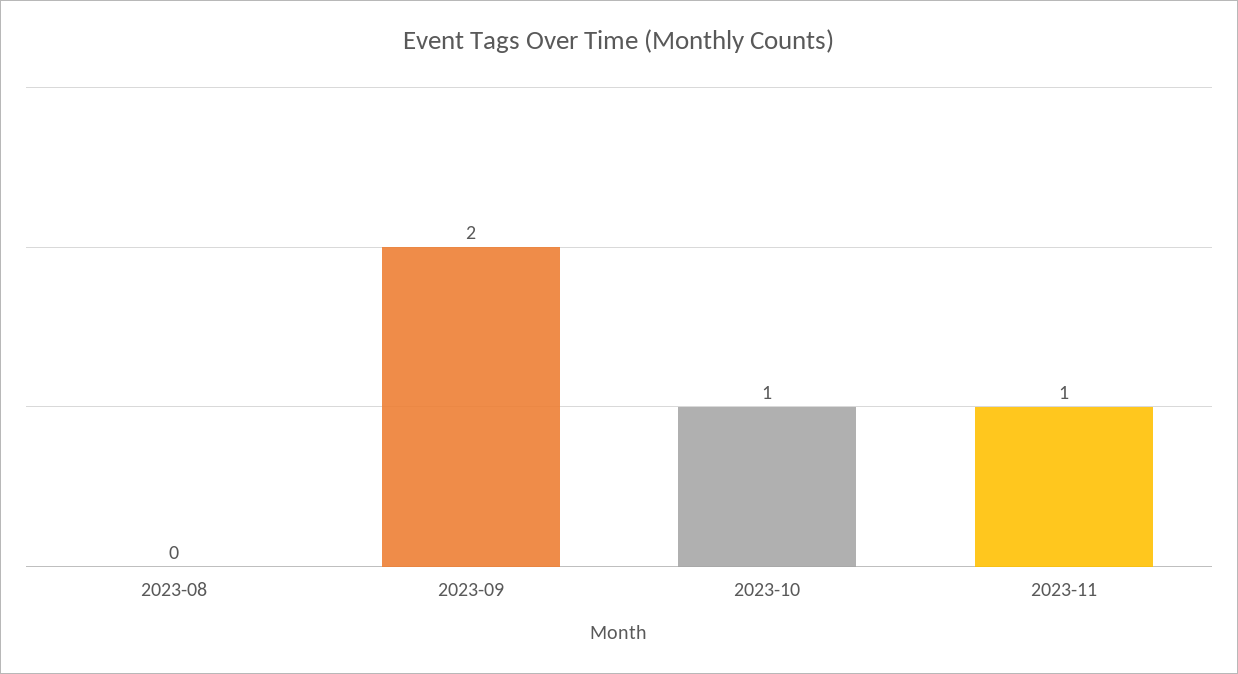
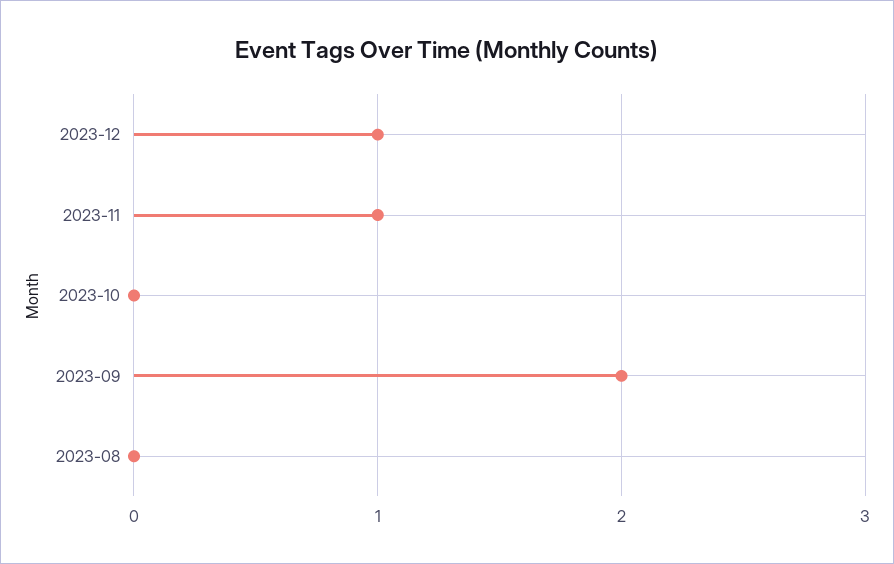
2023-10: 1 -> 0
2023-12: none -> 1

